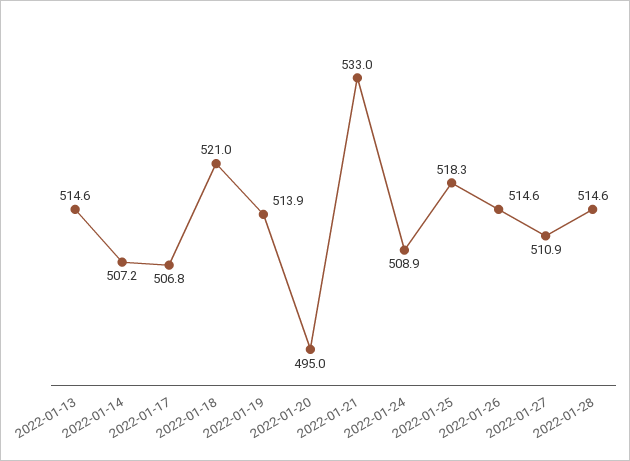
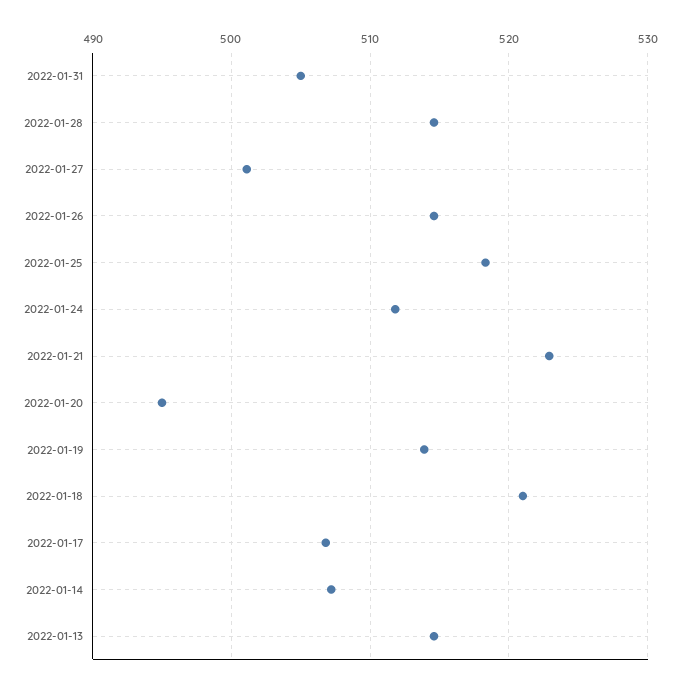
2022-01-21: 533 -> 523
2022-01-24: 508.9 -> 512
2022-01-27: 510.9 -> 501
2022-01-31: none -> 505

